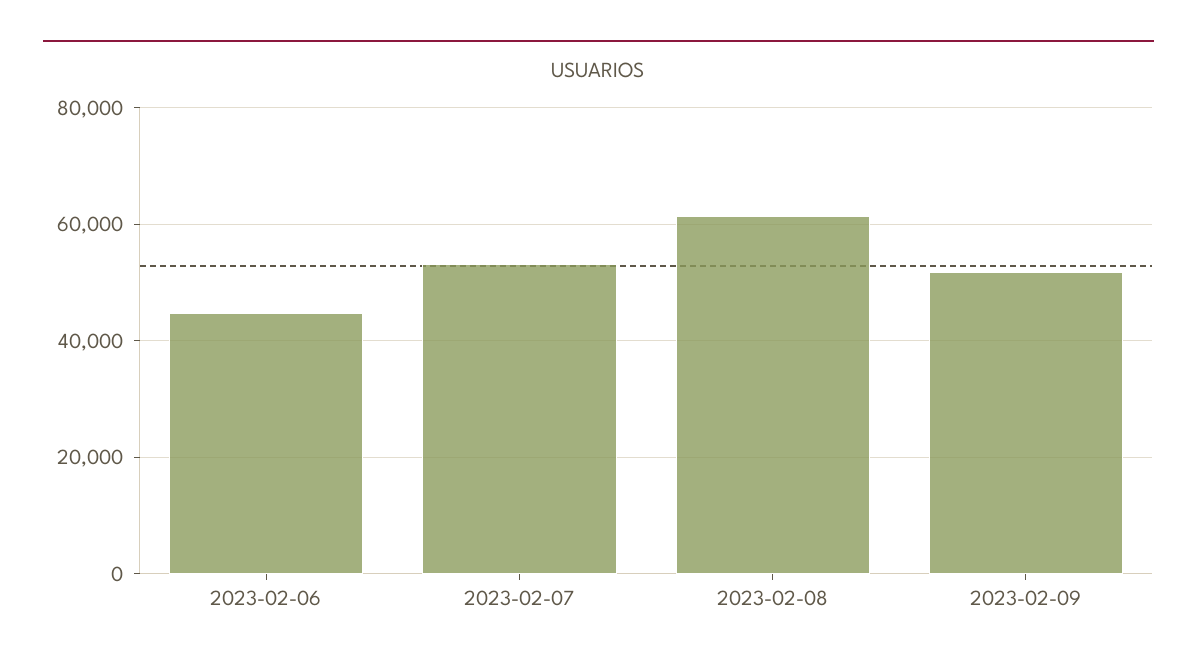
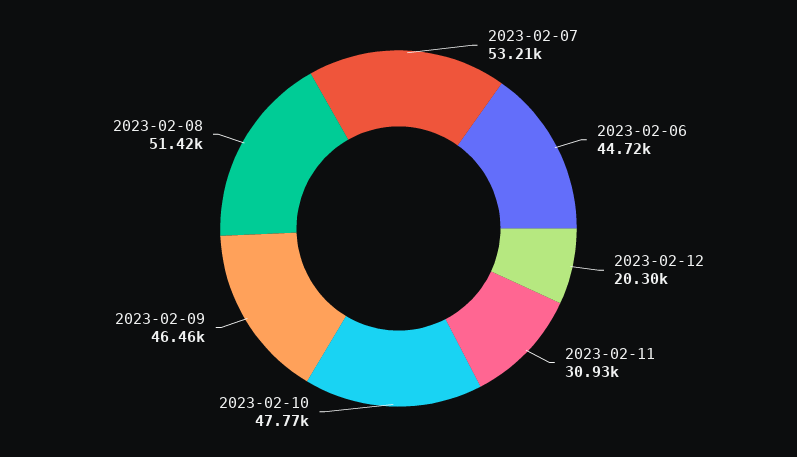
2023-02-08: 62000 -> 51420
2023-02-09: 52000 -> 46460
2023-02-12: none -> 20300
2023-02-11: none -> 30930
2023-02-10: none -> 47770

